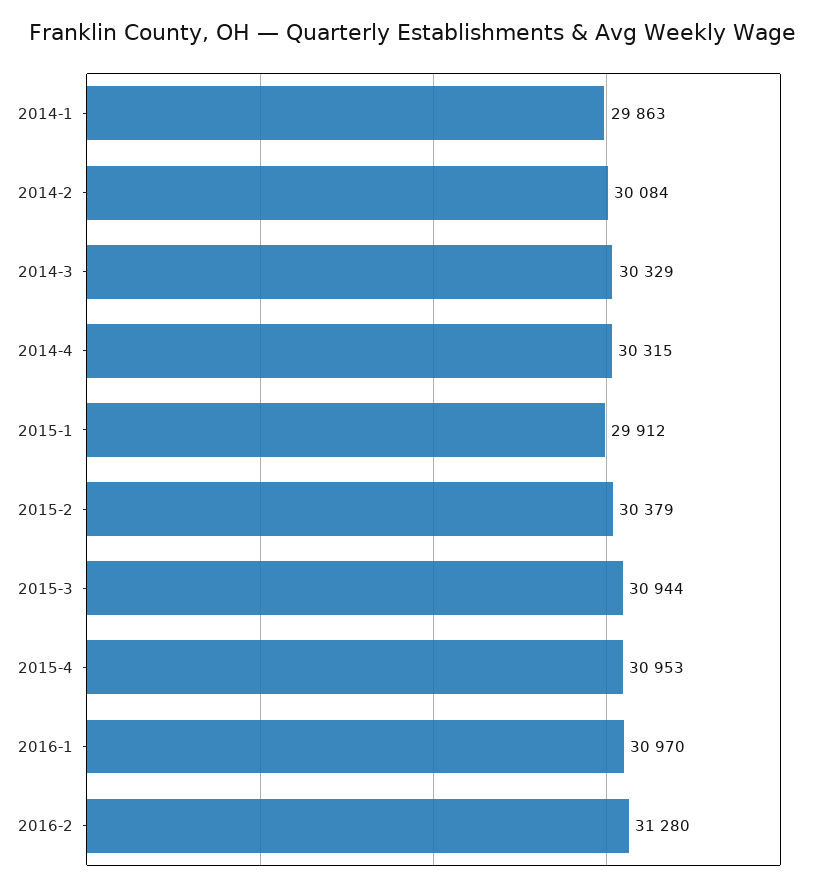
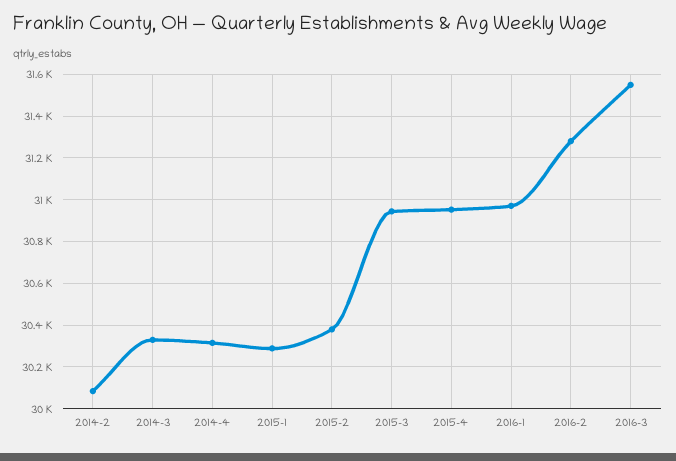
2014-1: 29863 -> none
2015-1: 29912 -> 30300
2016-3: none -> 31550

